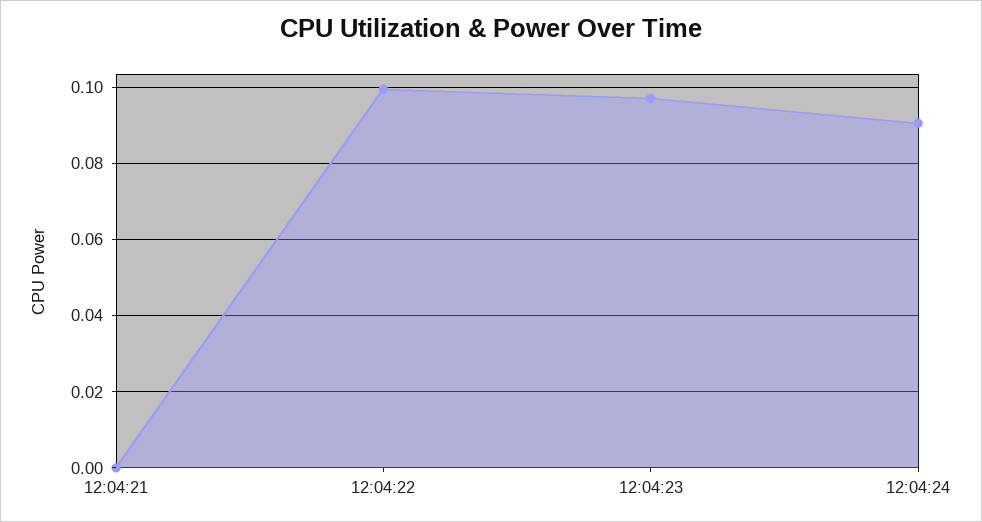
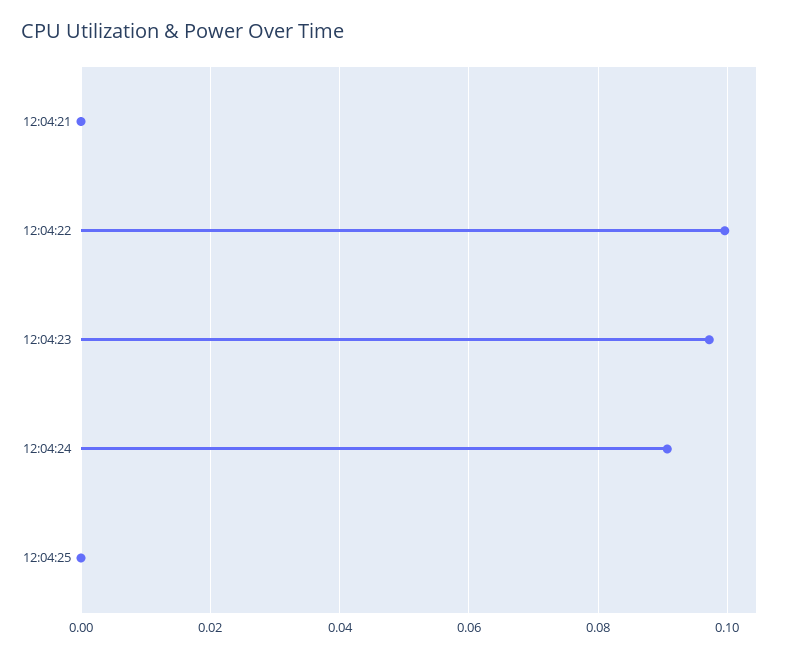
12:04:25: none -> 0

